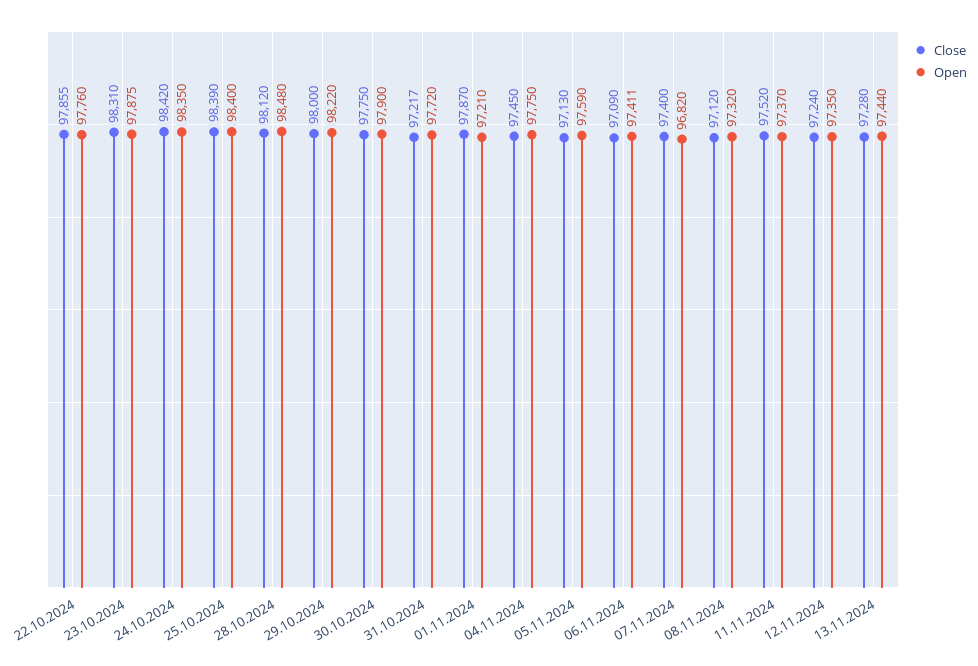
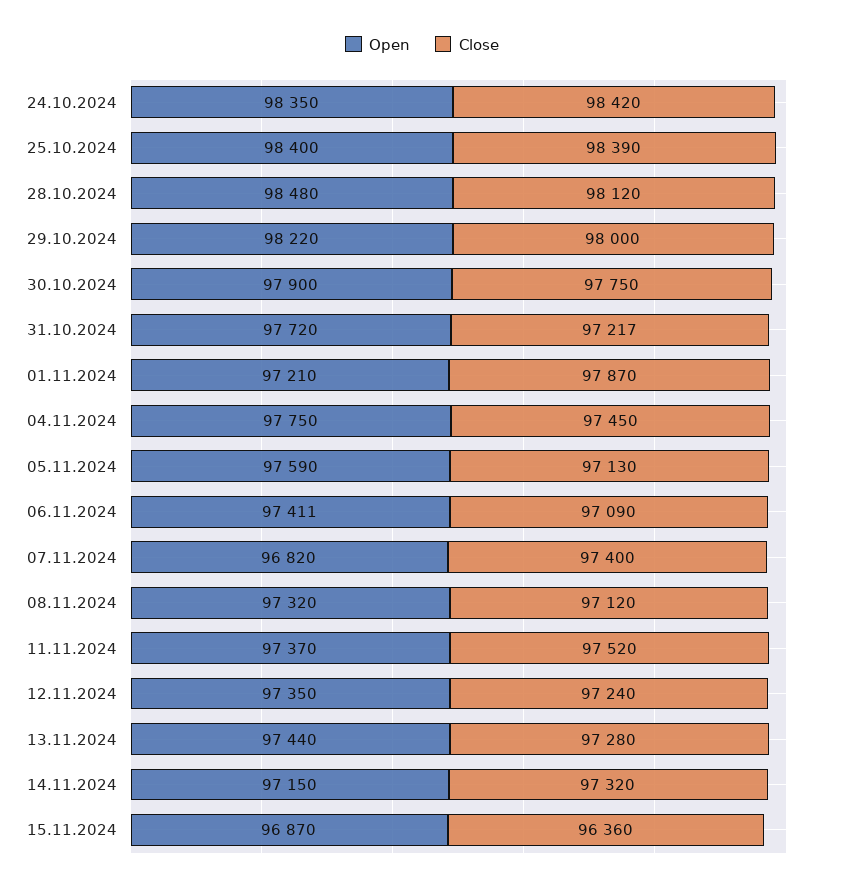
Close, 22.10.2024: 97855 -> none
Open, 22.10.2024: 97760 -> none
Close, 23.10.2024: 98310 -> none
Open, 23.10.2024: 97875 -> none
Open, 14.11.2024: none -> 97150
Close, 14.11.2024: none -> 97320
Open, 15.11.2024: none -> 96870
Close, 15.11.2024: none -> 96360

